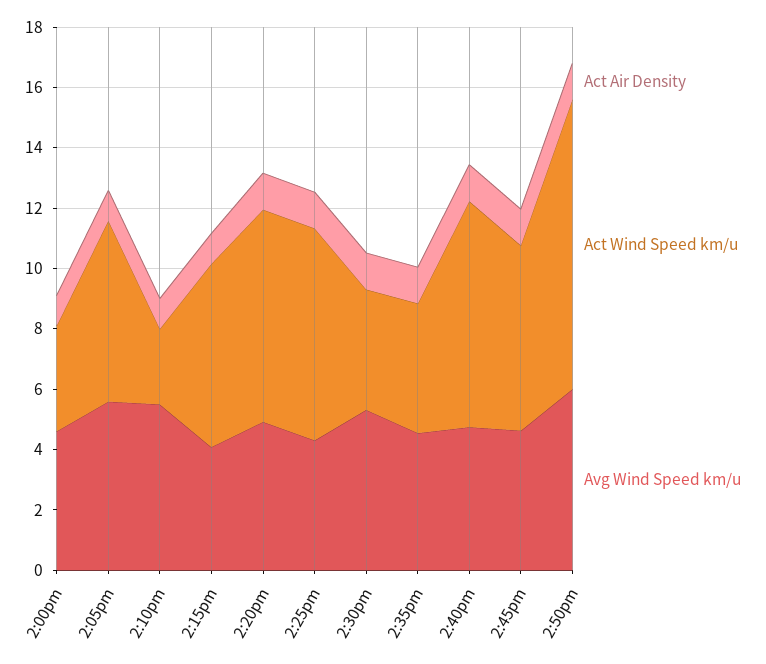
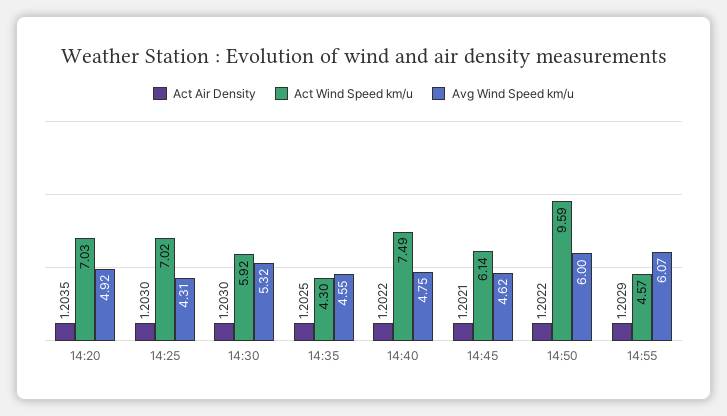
Act Air Density, 2:00pm: 1 -> none
Act Wind Speed km/u, 2:00pm: 3.5 -> none
Avg Wind Speed km/u, 2:00pm: 4.5 -> none
Act Air Density, 2:05pm: 1 -> none
Act Wind Speed km/u, 2:05pm: 6 -> none
Avg Wind Speed km/u, 2:05pm: 5.5 -> none
Act Air Density, 2:10pm: 1 -> none
Act Wind Speed km/u, 2:10pm: 2.5 -> none
Avg Wind Speed km/u, 2:10pm: 5.5 -> none
Act Air Density, 2:15pm: 1 -> none
Act Wind Speed km/u, 2:15pm: 6 -> none
Avg Wind Speed km/u, 2:15pm: 4 -> none
Act Wind Speed km/u, 2:30pm: 4 -> 5.92
Act Air Density, 14:55: none -> 1.2029
Act Wind Speed km/u, 14:55: none -> 4.57
Avg Wind Speed km/u, 14:55: none -> 6.07

